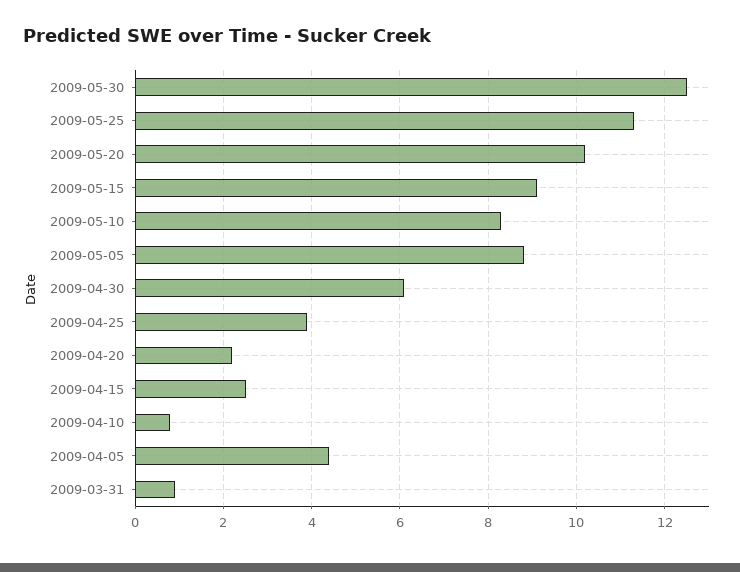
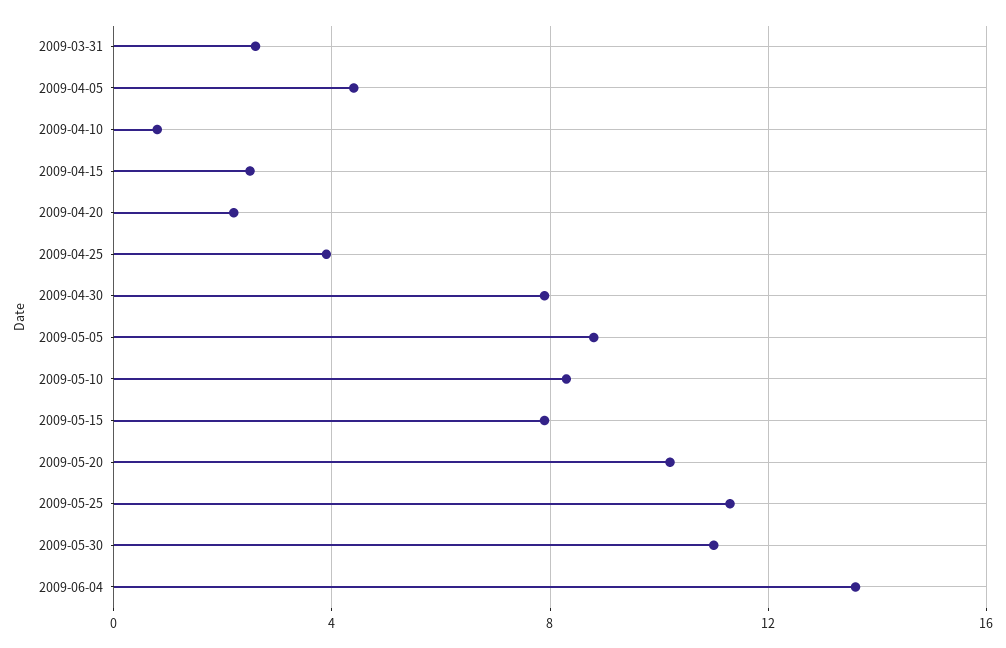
2009-05-30: 12.5 -> 11
2009-05-15: 9 -> 8
2009-04-30: 6 -> 8
2009-03-31: 1 -> 2.5
2009-06-04: none -> 13.5

